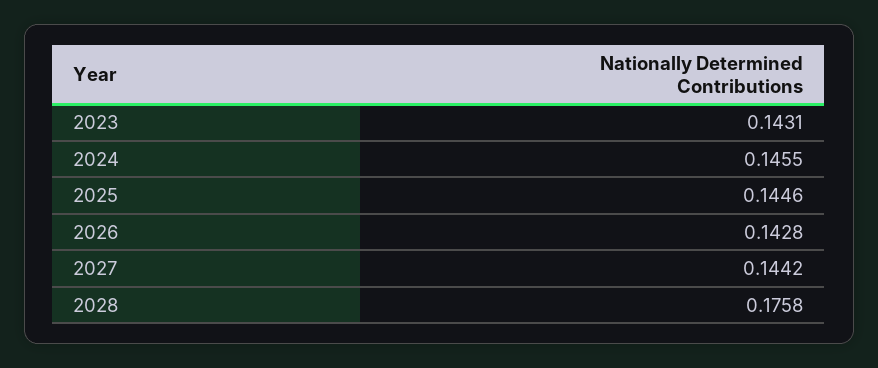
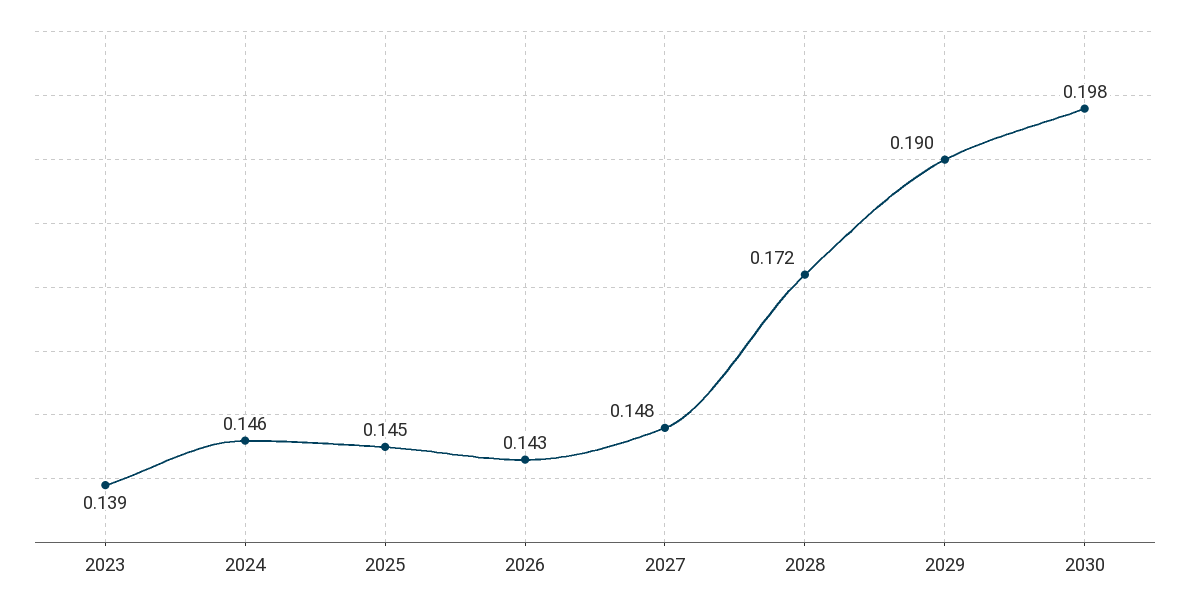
2023: 0.1431 -> 0.139
2027: 0.1442 -> 0.148
2028: 0.1758 -> 0.172
2029: none -> 0.19
2030: none -> 0.198

